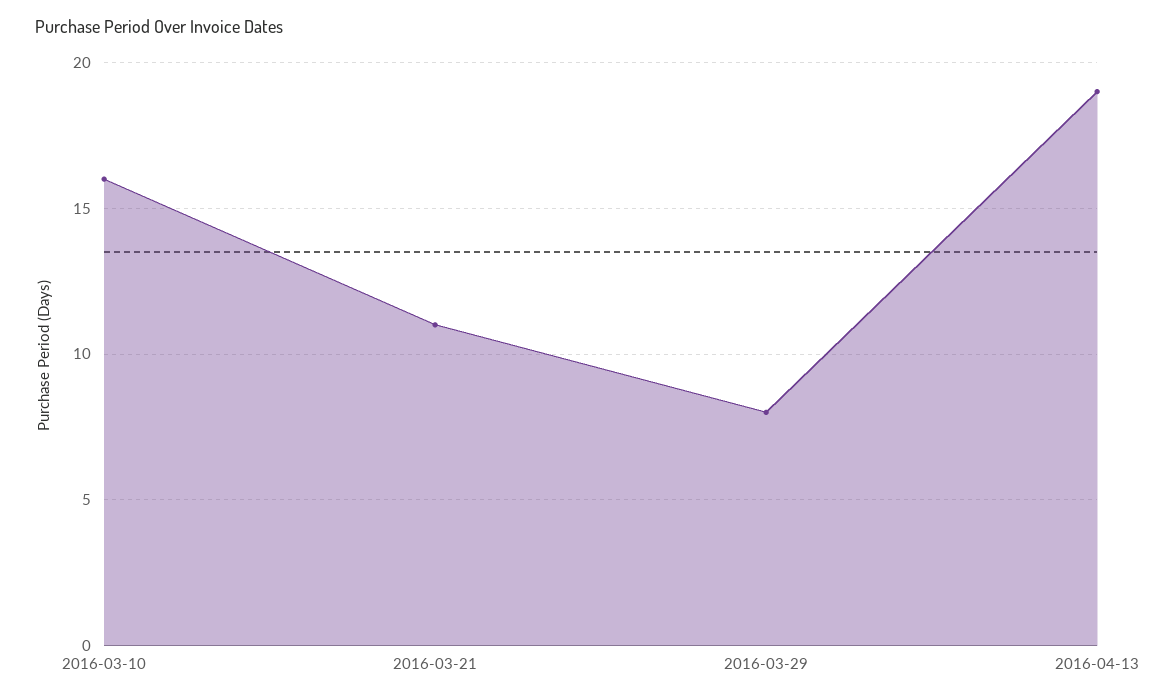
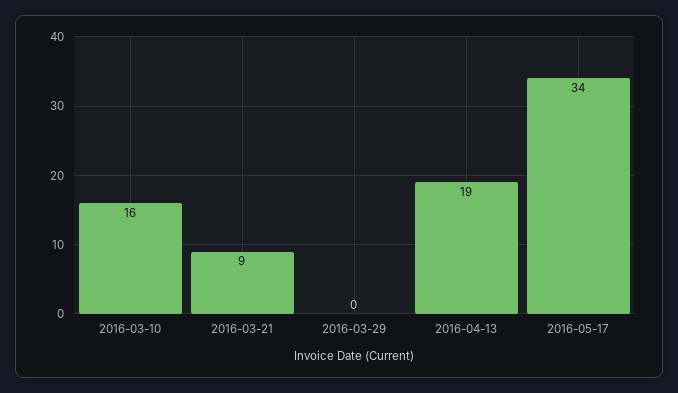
2016-03-21: 11 -> 9
2016-03-29: 8 -> 0
2016-05-17: none -> 34

